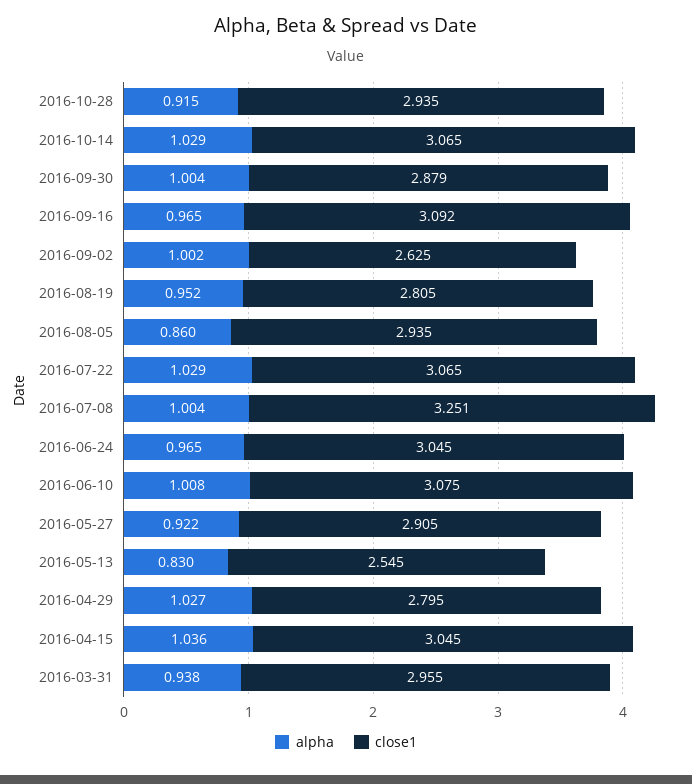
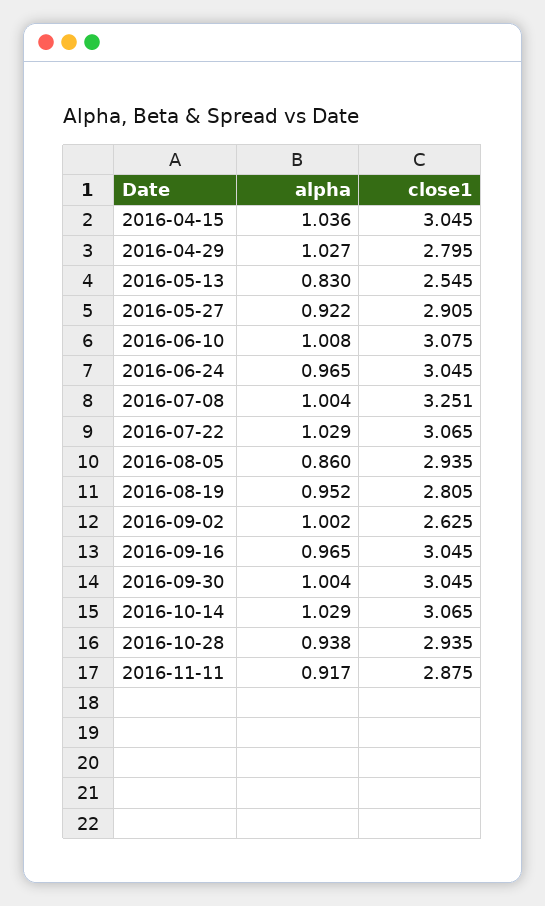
alpha, 2016-10-28: 0.915 -> 0.938
close1, 2016-09-30: 2.879 -> 3.045
close1, 2016-09-16: 3.092 -> 3.045
alpha, 2016-03-31: 0.938 -> none
close1, 2016-03-31: 2.955 -> none
alpha, 2016-11-11: none -> 0.917
close1, 2016-11-11: none -> 2.875

